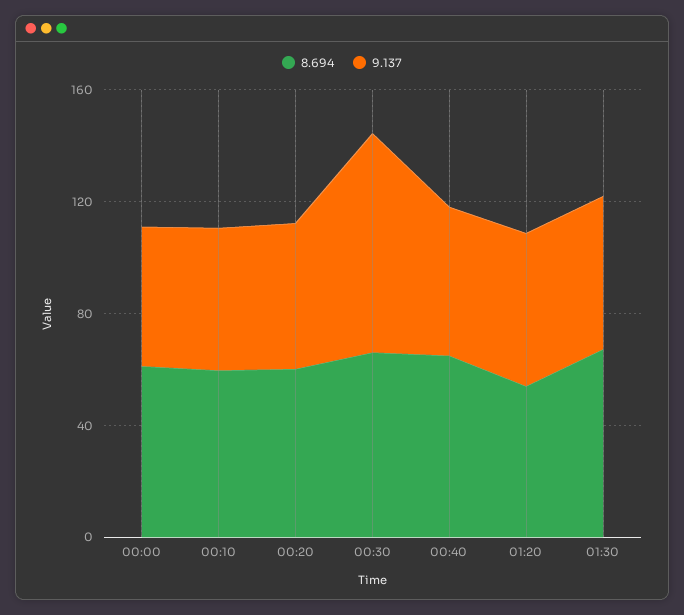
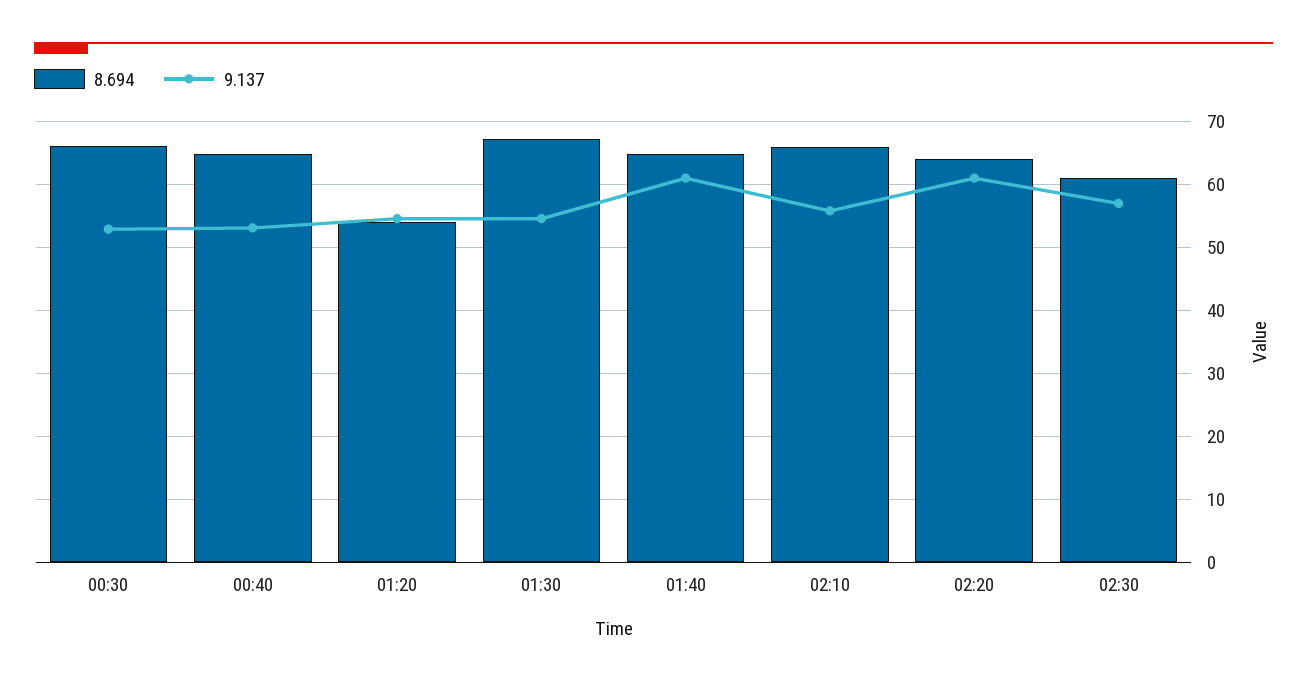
8.694, 00:00: 60 -> none
9.137, 00:00: 50 -> none
8.694, 00:10: 60 -> none
9.137, 00:10: 50 -> none
8.694, 00:20: 60 -> none
9.137, 00:20: 50 -> none
9.137, 00:30: 80 -> 53
8.694, 01:40: none -> 65
9.137, 01:40: none -> 61
8.694, 02:10: none -> 66
9.137, 02:10: none -> 56
8.694, 02:20: none -> 64
9.137, 02:20: none -> 61
8.694, 02:30: none -> 61
9.137, 02:30: none -> 57

